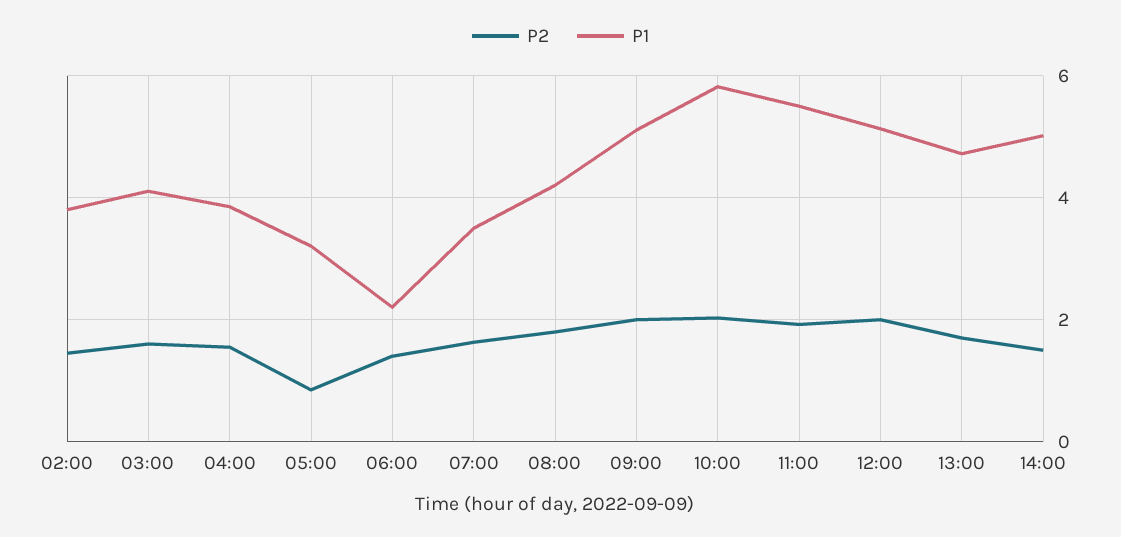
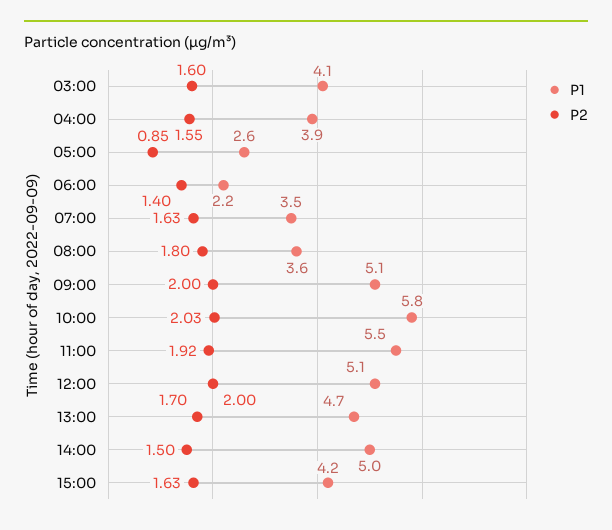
P2, 02:00: 1.4 -> none
P1, 02:00: 3.8 -> none
P1, 05:00: 3.2 -> 2.6
P1, 08:00: 4.2 -> 3.6
P1, 15:00: none -> 4.2
P2, 15:00: none -> 1.63

